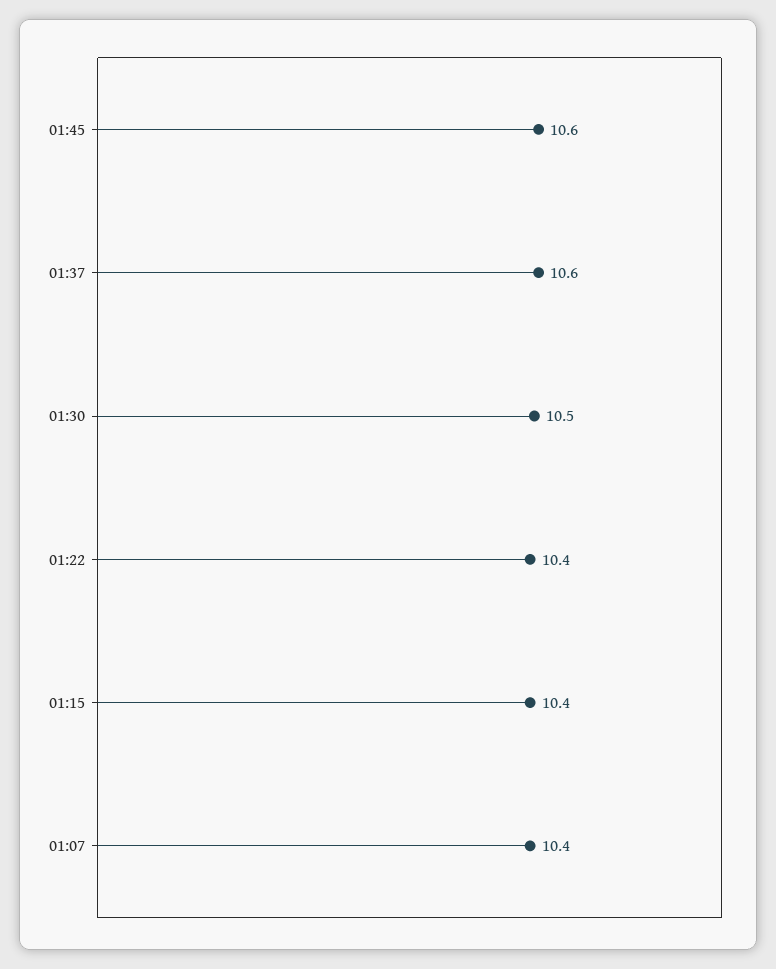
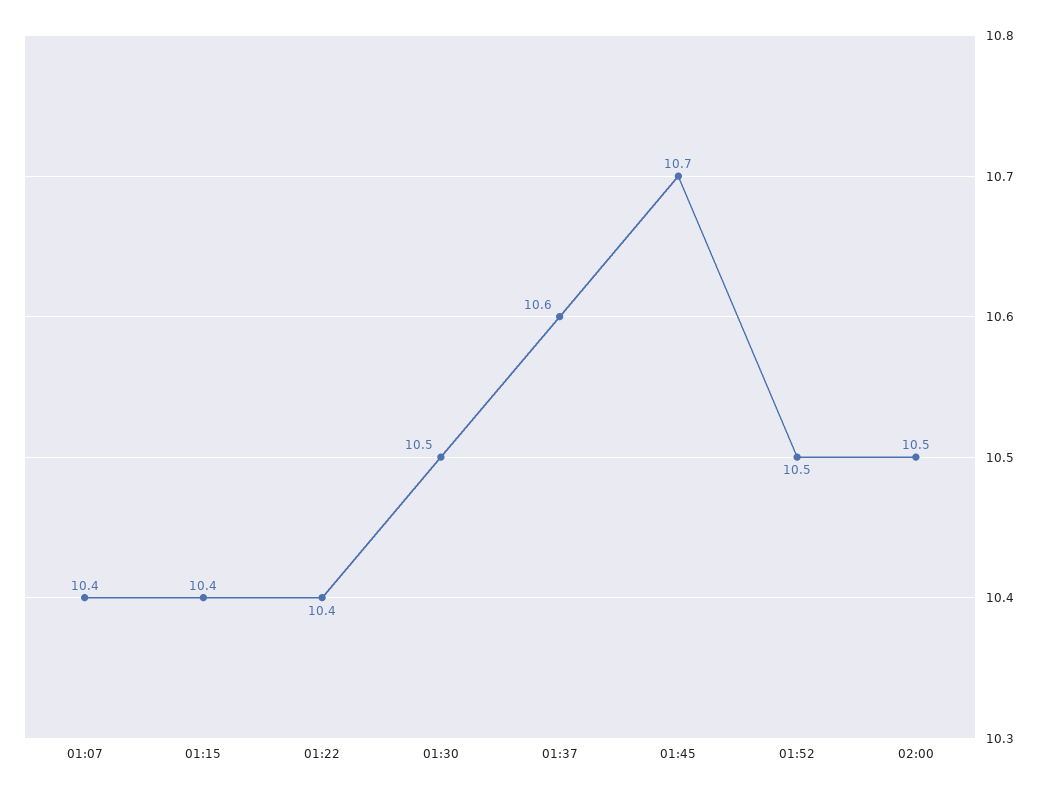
01:45: 10.6 -> 10.7
01:52: none -> 10.5
02:00: none -> 10.5

